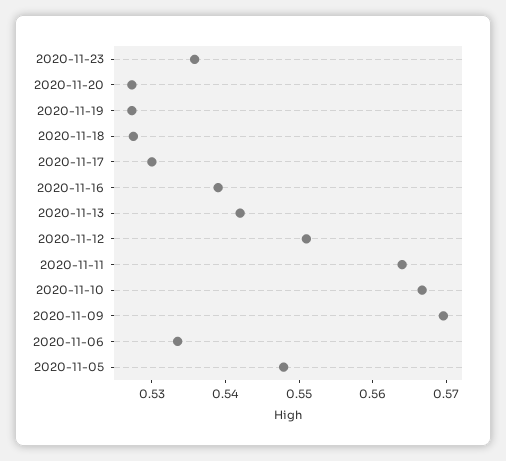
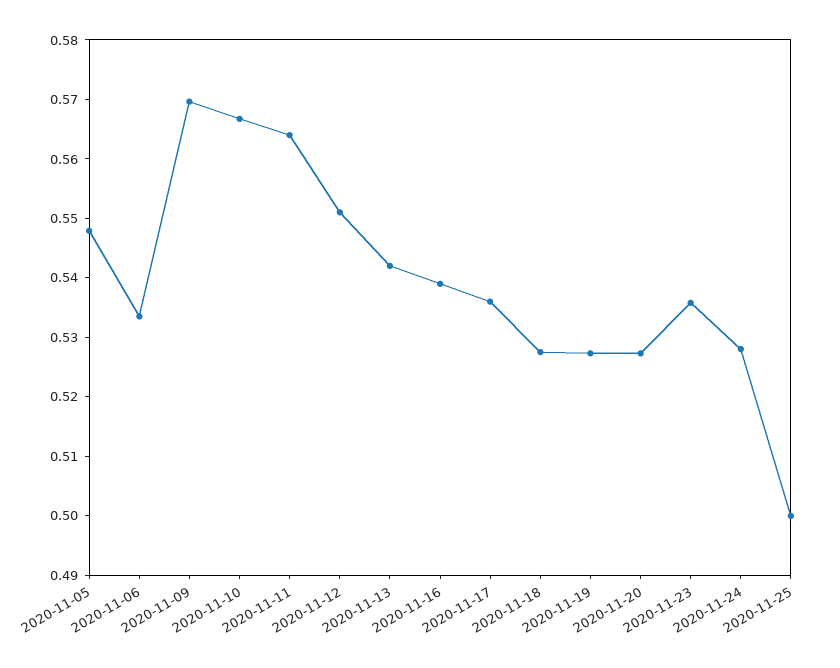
2020-11-17: 0.53 -> 0.536
2020-11-24: none -> 0.528
2020-11-25: none -> 0.5

